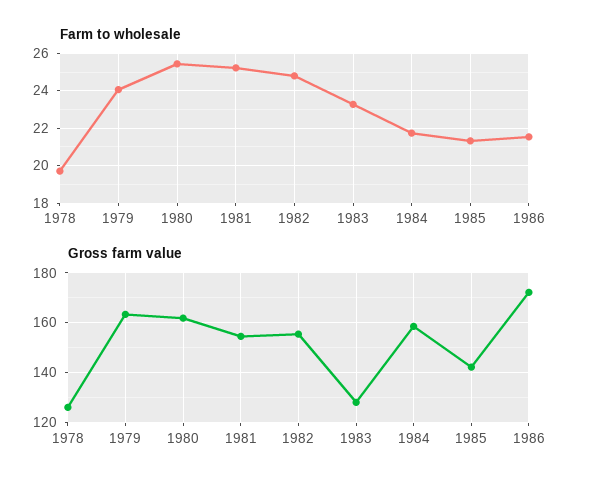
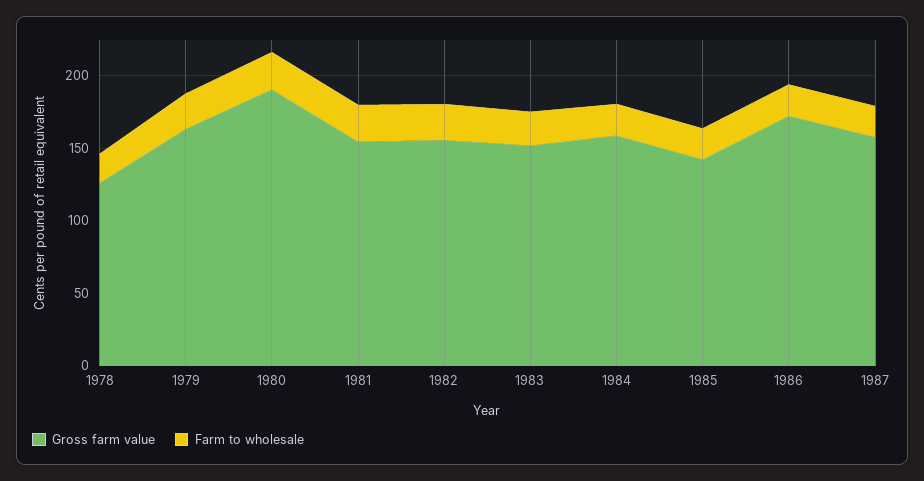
Gross farm value, 1980: 162.5 -> 190
Gross farm value, 1983: 127.5 -> 150
Gross farm value, 1987: none -> 160
Farm to wholesale, 1987: none -> 20

